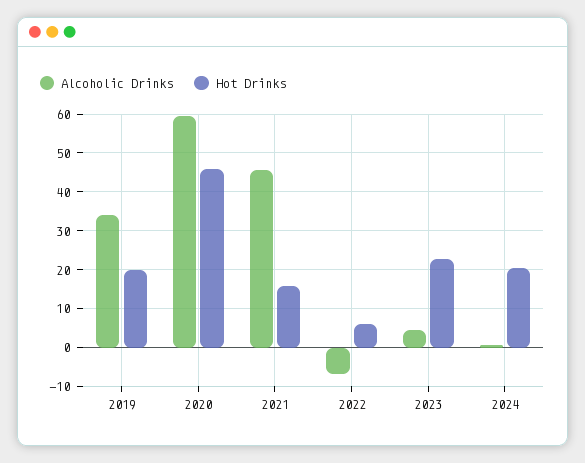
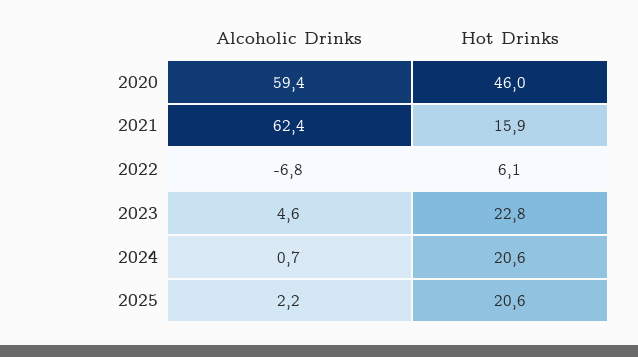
Alcoholic Drinks, 2019: 34 -> none
Hot Drinks, 2019: 20 -> none
Alcoholic Drinks, 2021: 46 -> 62.4
Alcoholic Drinks, 2025: none -> 2.2
Hot Drinks, 2025: none -> 20.6

